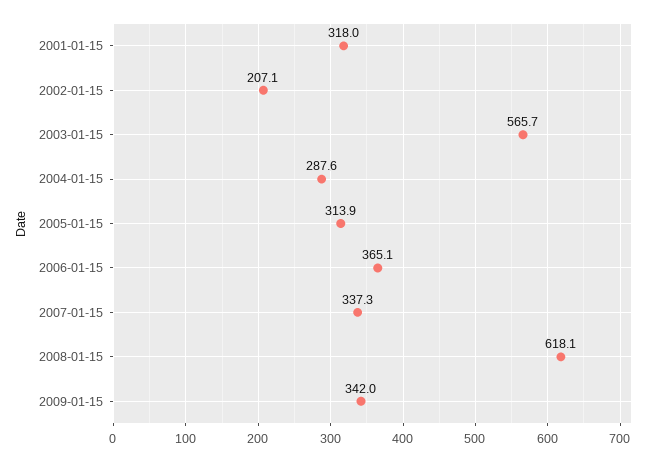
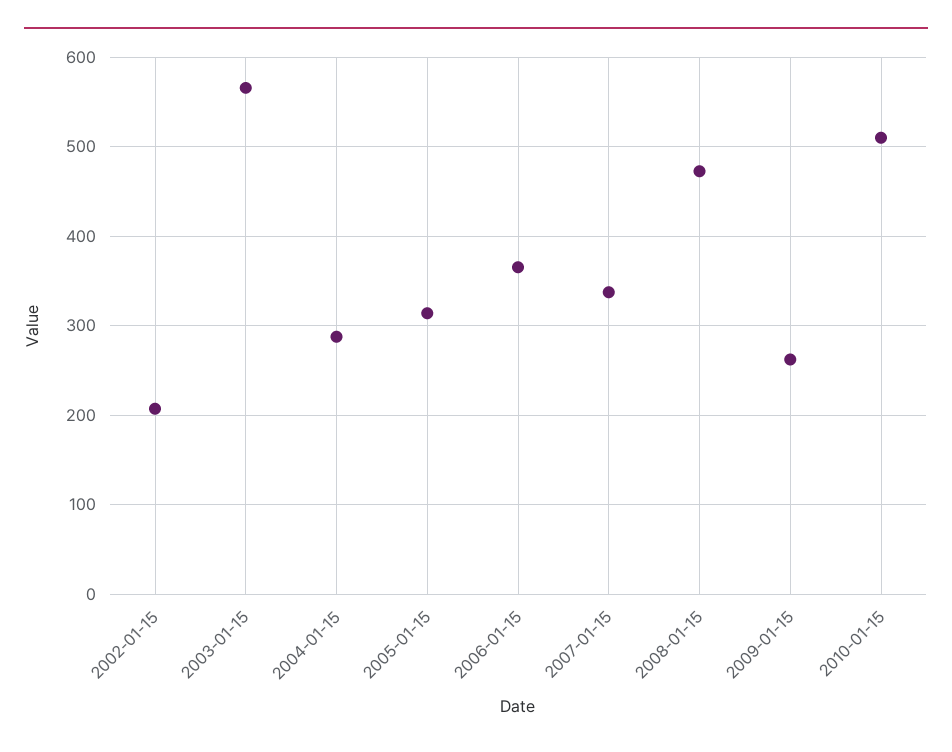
2001-01-15: 318 -> none
2008-01-15: 618.1 -> 470
2009-01-15: 342 -> 260
2010-01-15: none -> 510

